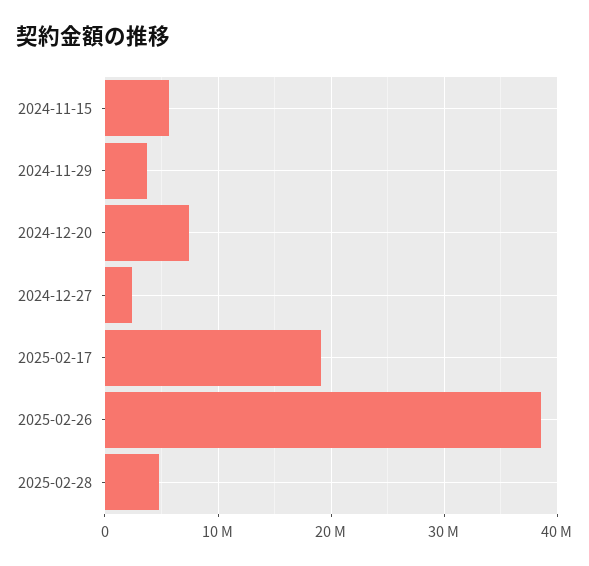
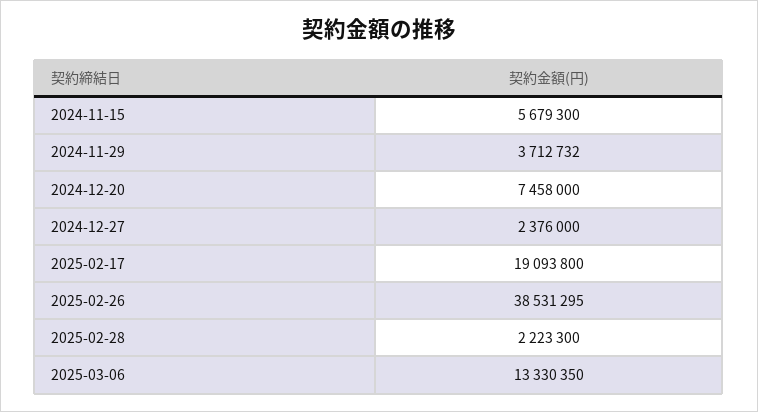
2025-02-28: 5000000 -> 2223300
2025-03-06: none -> 13330350

